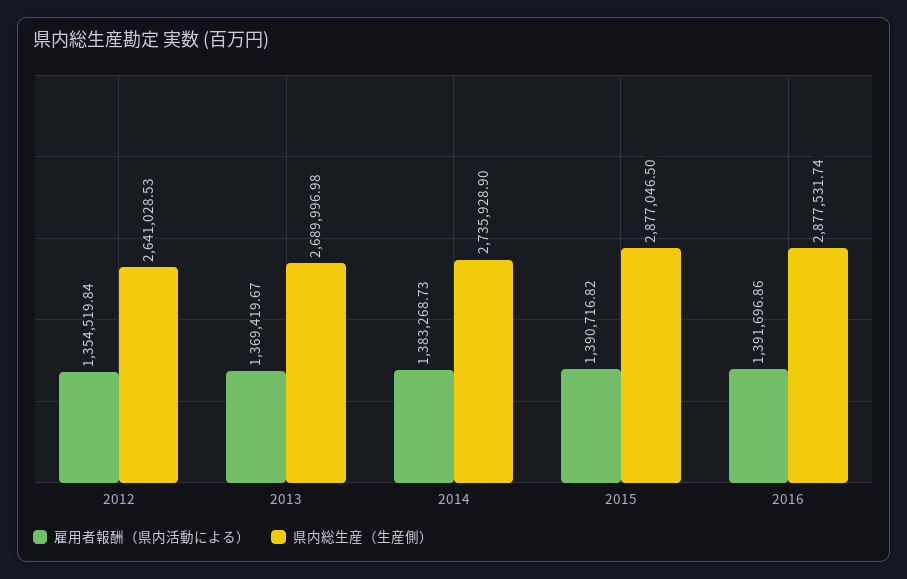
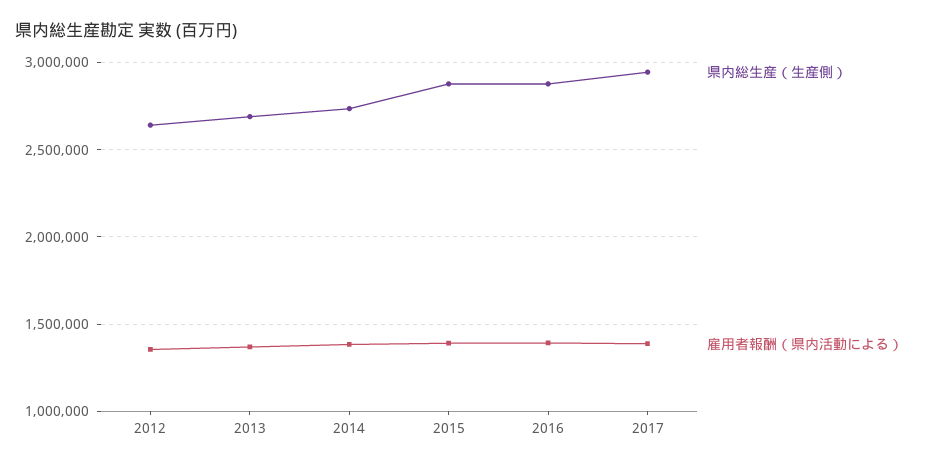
県内総生産（生産側）, 2017: none -> 2950000
雇用者報酬（県内活動による）, 2017: none -> 1400000

